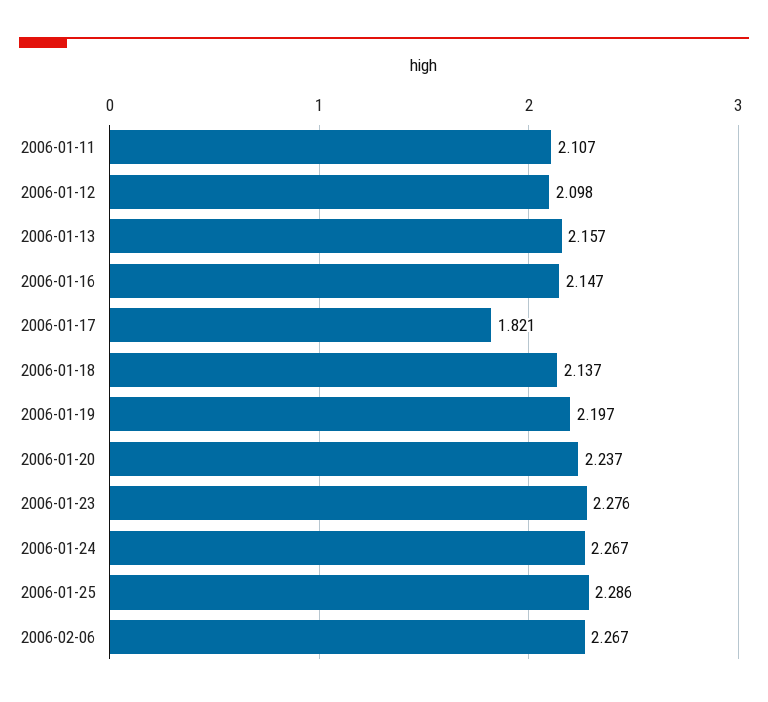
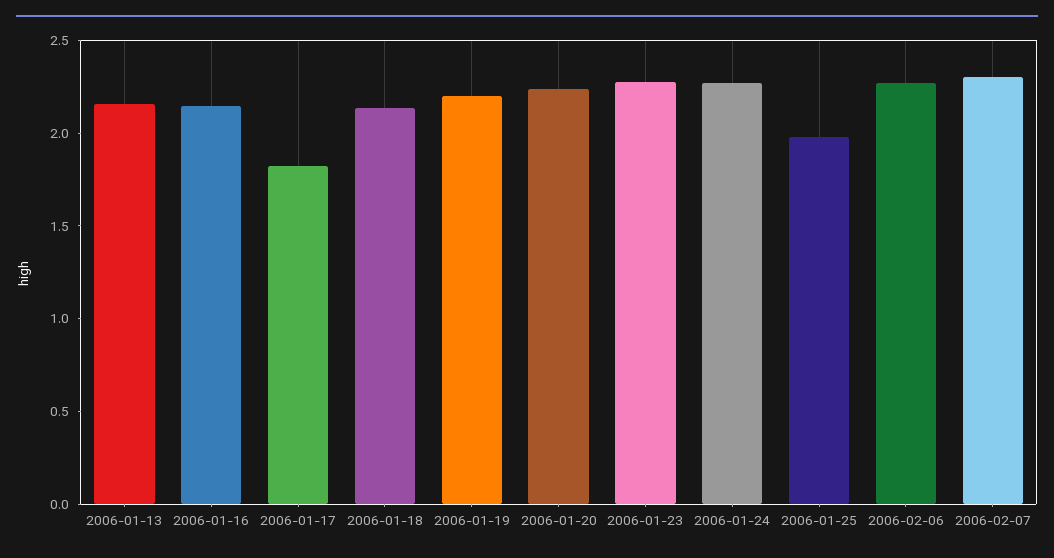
2006-01-11: 2.107 -> none
2006-01-12: 2.098 -> none
2006-01-25: 2.286 -> 2
2006-02-07: none -> 2.3

